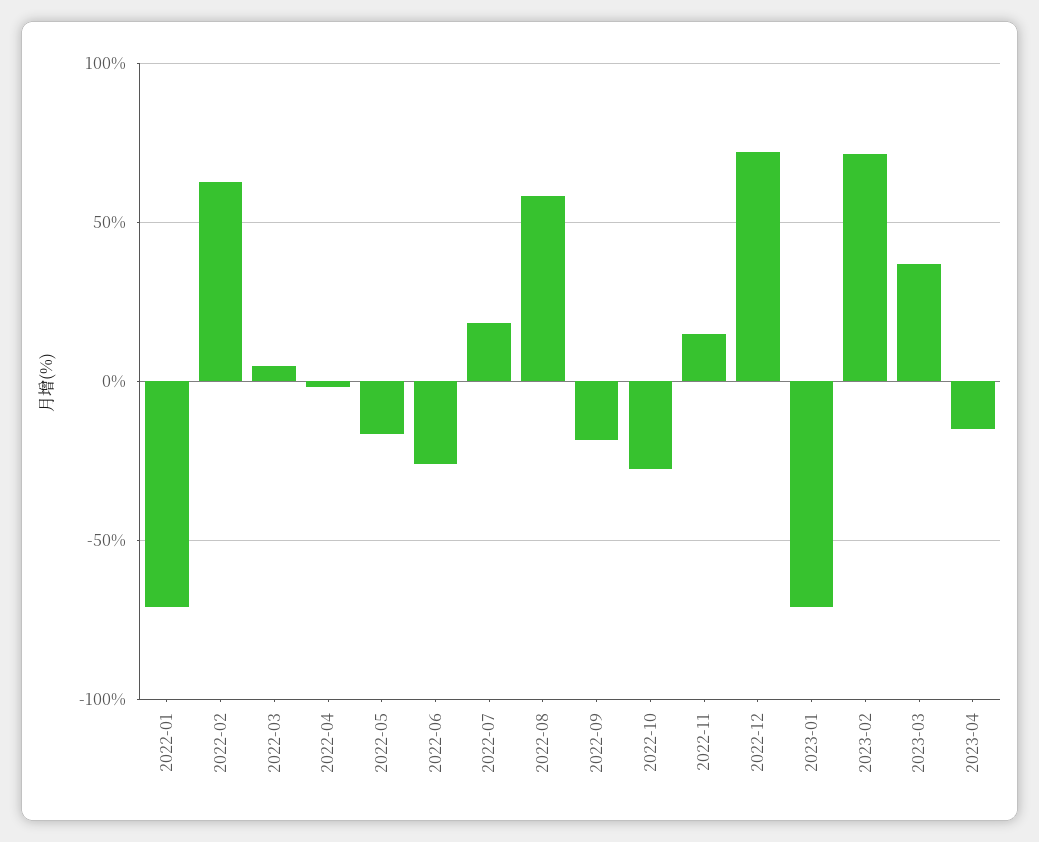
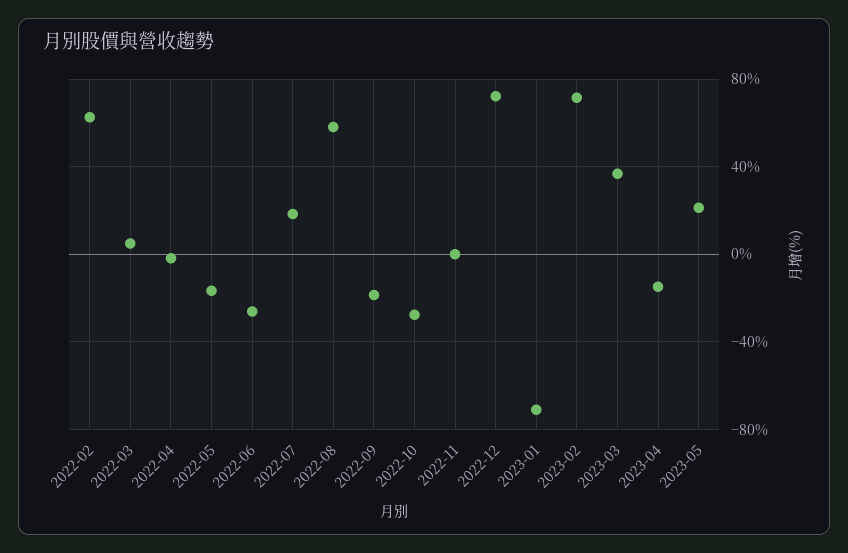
2022-01: -70 -> none
2022-11: 15 -> 0
2023-05: none -> 20

